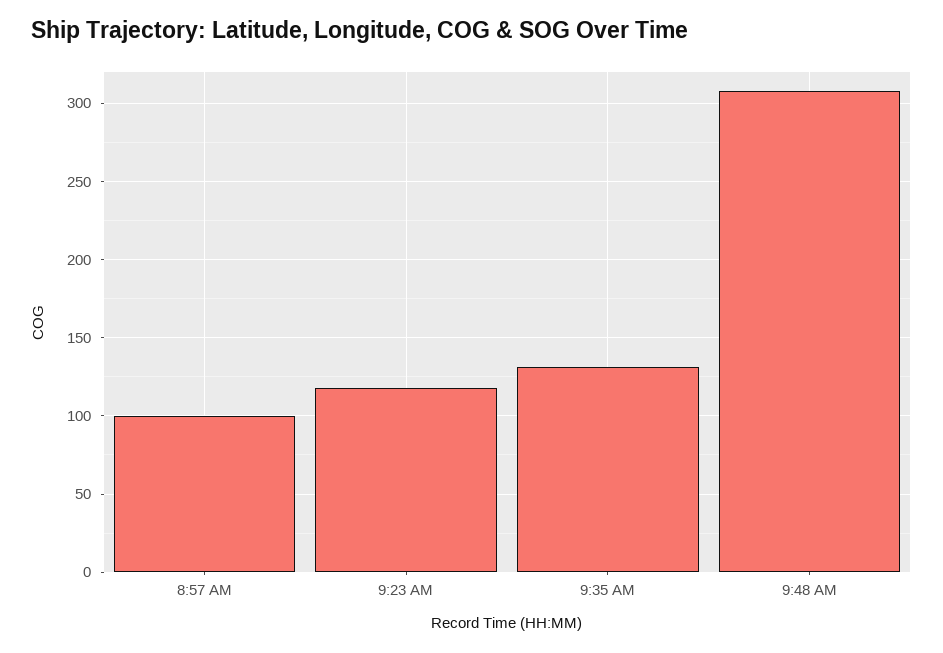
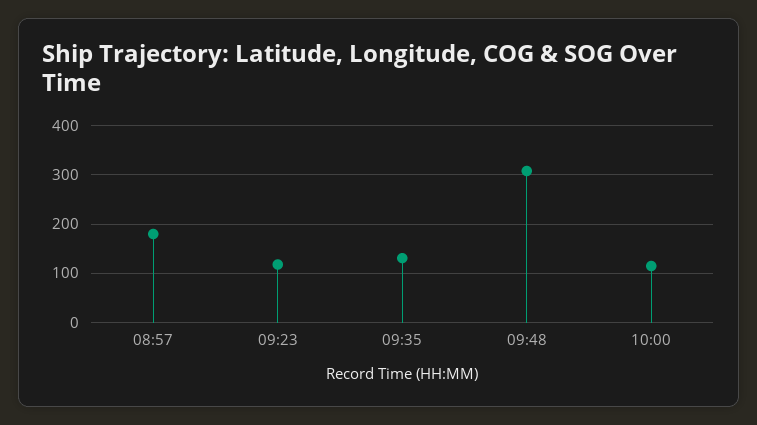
8:57 AM: 100 -> 180
10:00: none -> 120

